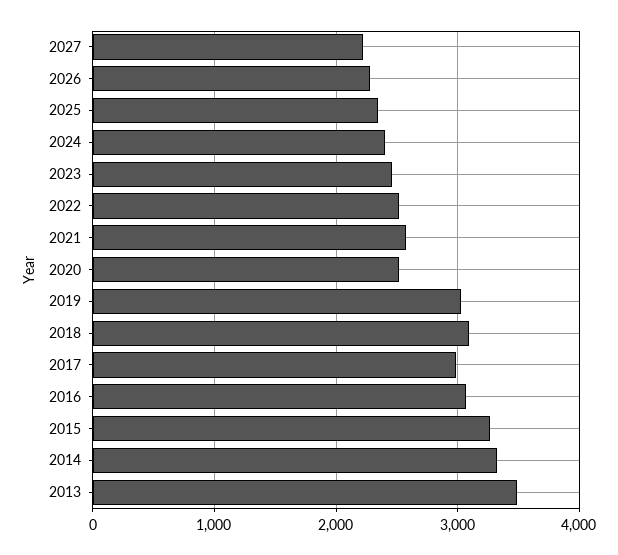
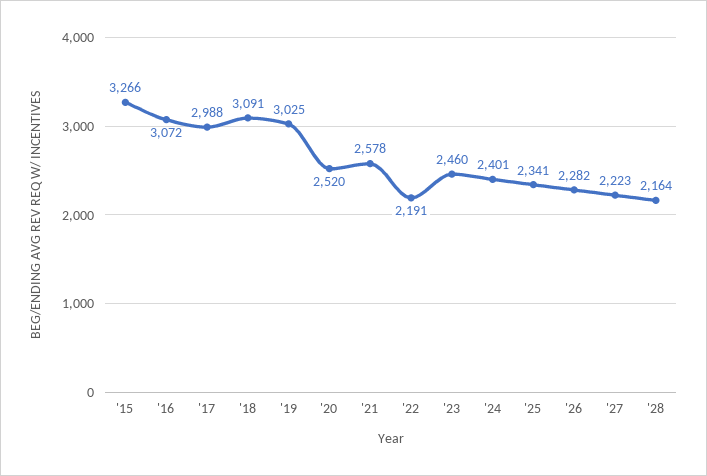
2022: 2500 -> 2191
2014: 3300 -> none
2013: 3500 -> none
'28: none -> 2164

